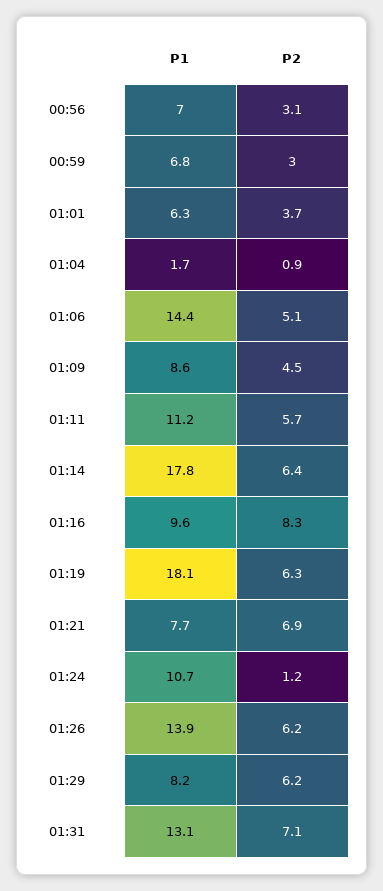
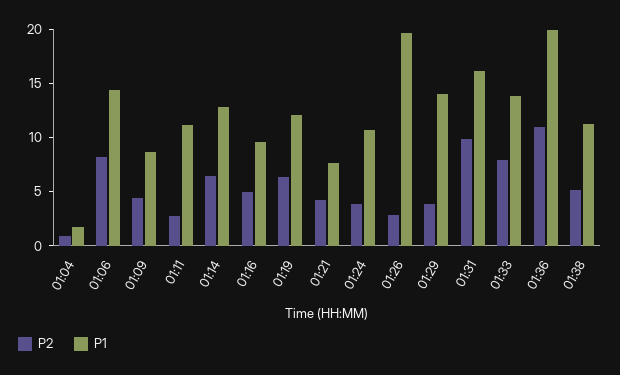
P1, 00:56: 7 -> none
P2, 00:56: 3.1 -> none
P1, 00:59: 6.8 -> none
P2, 00:59: 3 -> none
P1, 01:01: 6.3 -> none
P2, 01:01: 3.7 -> none
P2, 01:06: 5.1 -> 8
P2, 01:11: 5.7 -> 3
P1, 01:14: 17.8 -> 13
P2, 01:16: 8.3 -> 5
P1, 01:19: 18.1 -> 12
P2, 01:21: 6.9 -> 4
P2, 01:24: 1.2 -> 4
P1, 01:26: 13.9 -> 20
P2, 01:26: 6.2 -> 3
P1, 01:29: 8.2 -> 14
P2, 01:29: 6.2 -> 4
P1, 01:31: 13.1 -> 16
P2, 01:31: 7.1 -> 10
P2, 01:33: none -> 8
P1, 01:33: none -> 14
P2, 01:36: none -> 11
P1, 01:36: none -> 20
P2, 01:38: none -> 5
P1, 01:38: none -> 11

